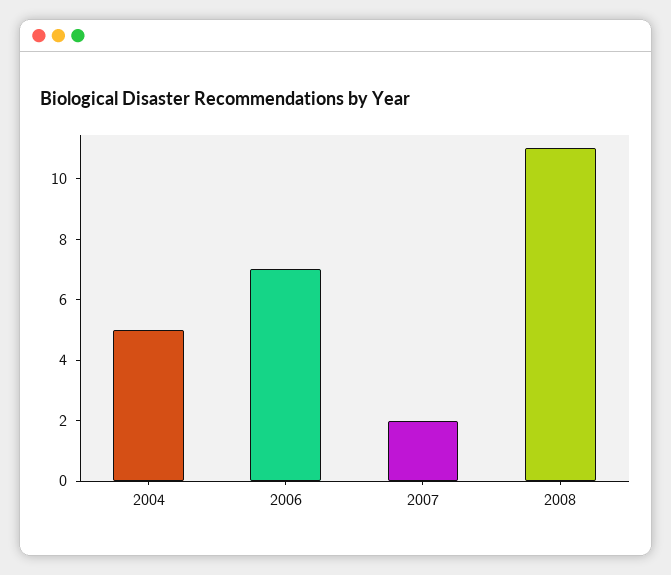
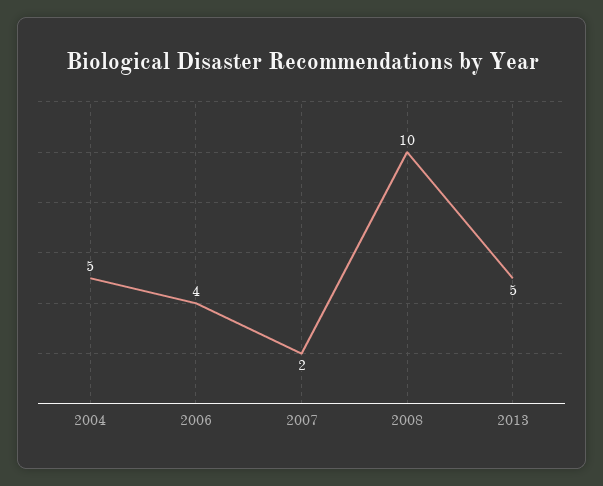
2006: 7 -> 4
2008: 11 -> 10
2013: none -> 5

